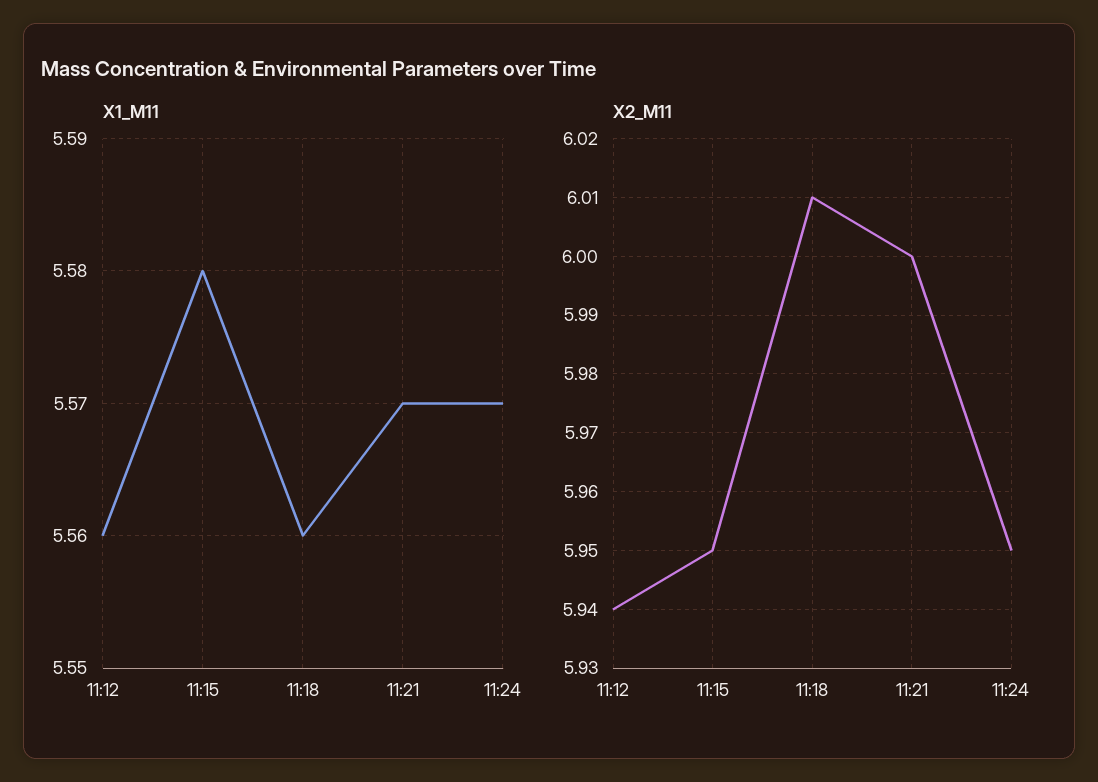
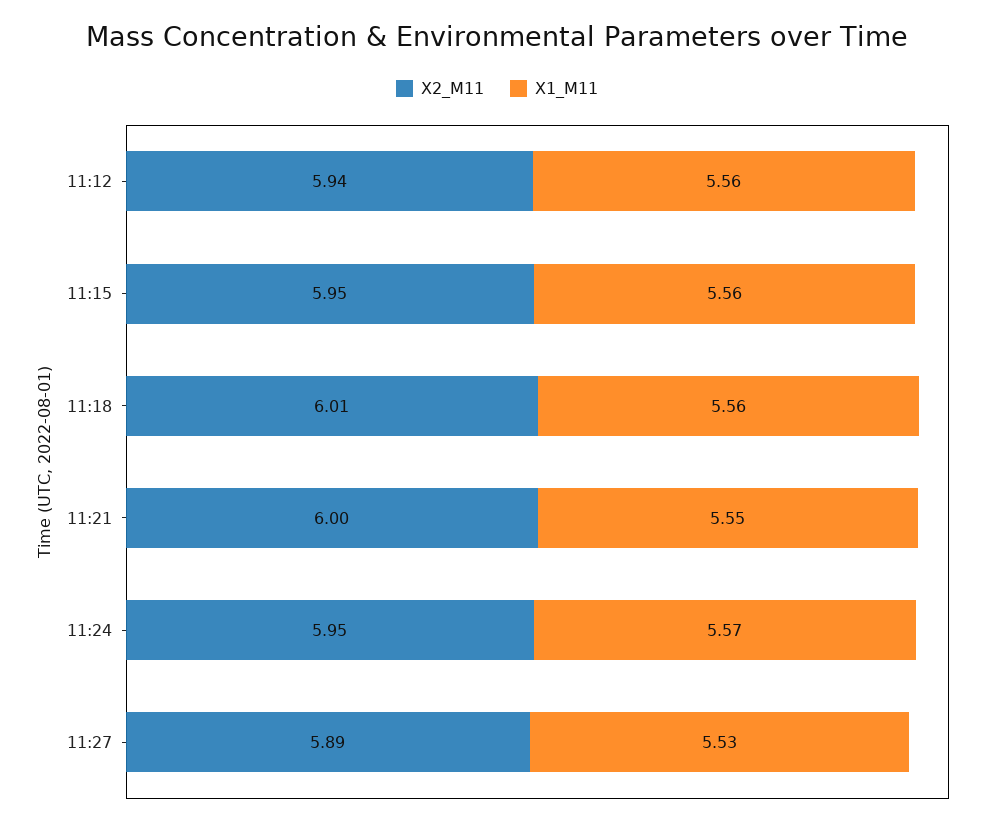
X1_M11, 11:15: 5.58 -> 5.56
X1_M11, 11:21: 5.57 -> 5.55
X2_M11, 11:27: none -> 5.89
X1_M11, 11:27: none -> 5.53

